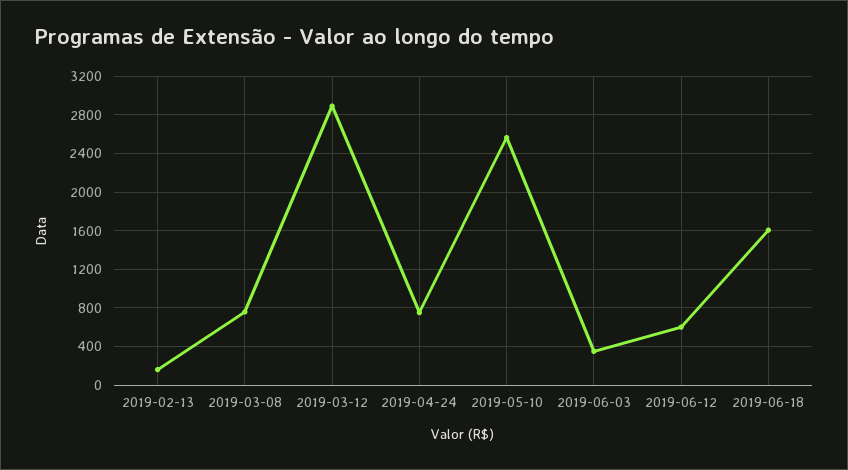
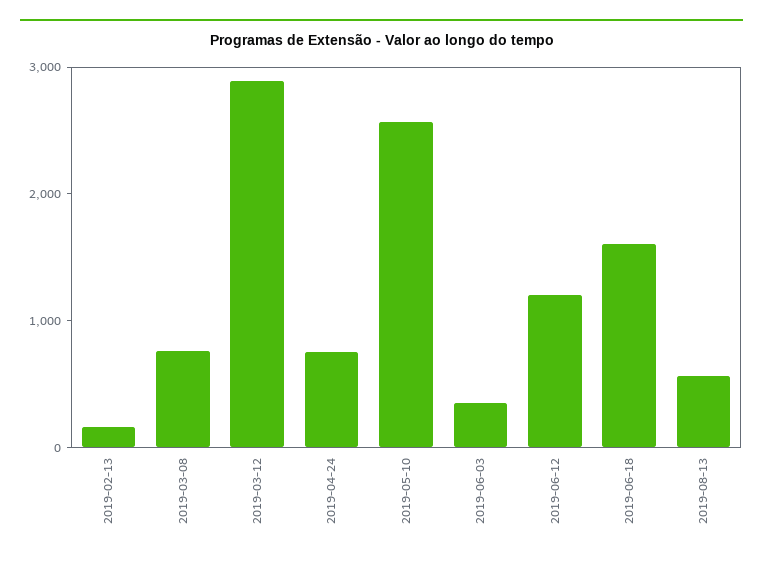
2019-06-12: 600 -> 1200
2019-08-13: none -> 600

